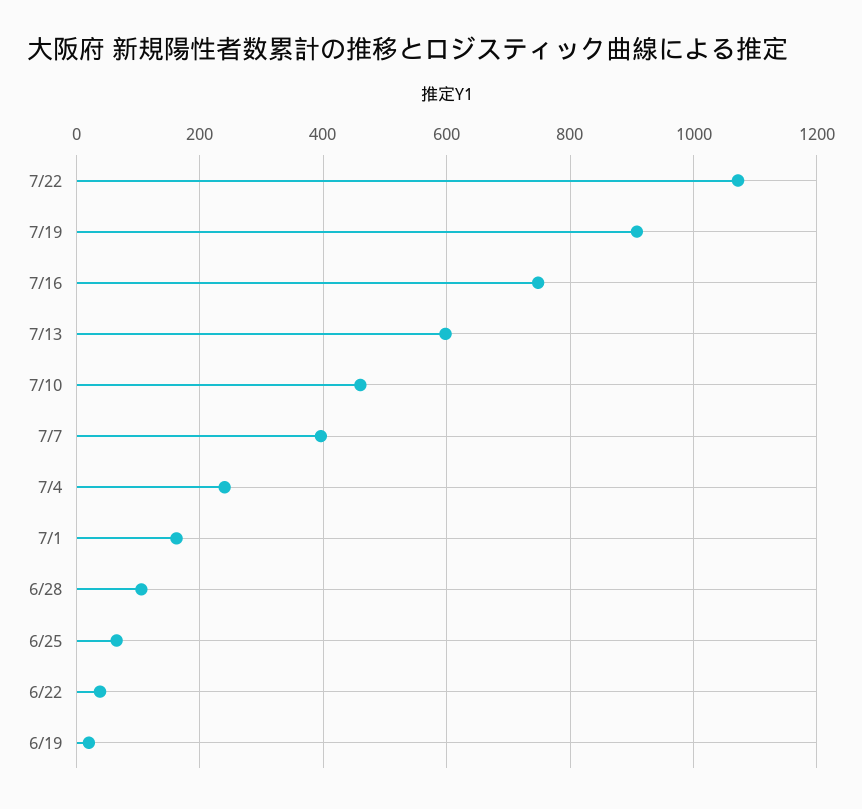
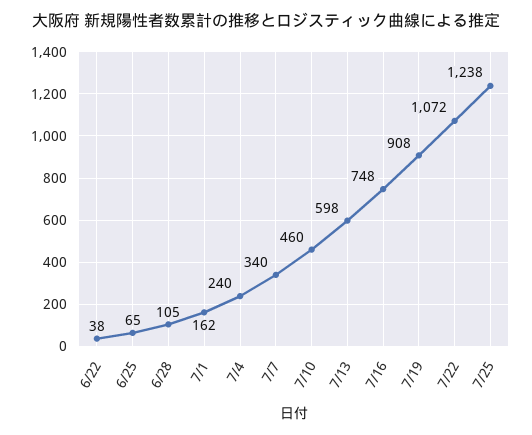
7/7: 400 -> 340
6/19: 20 -> none
7/25: none -> 1238

